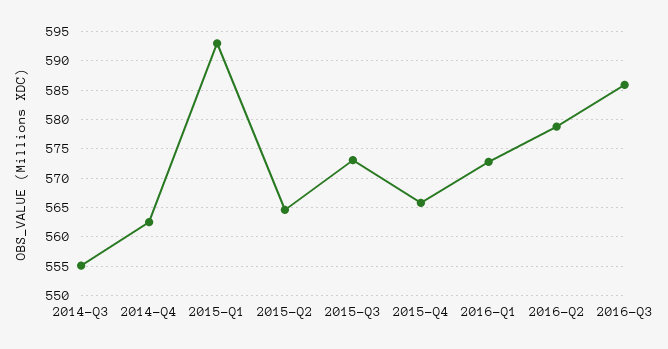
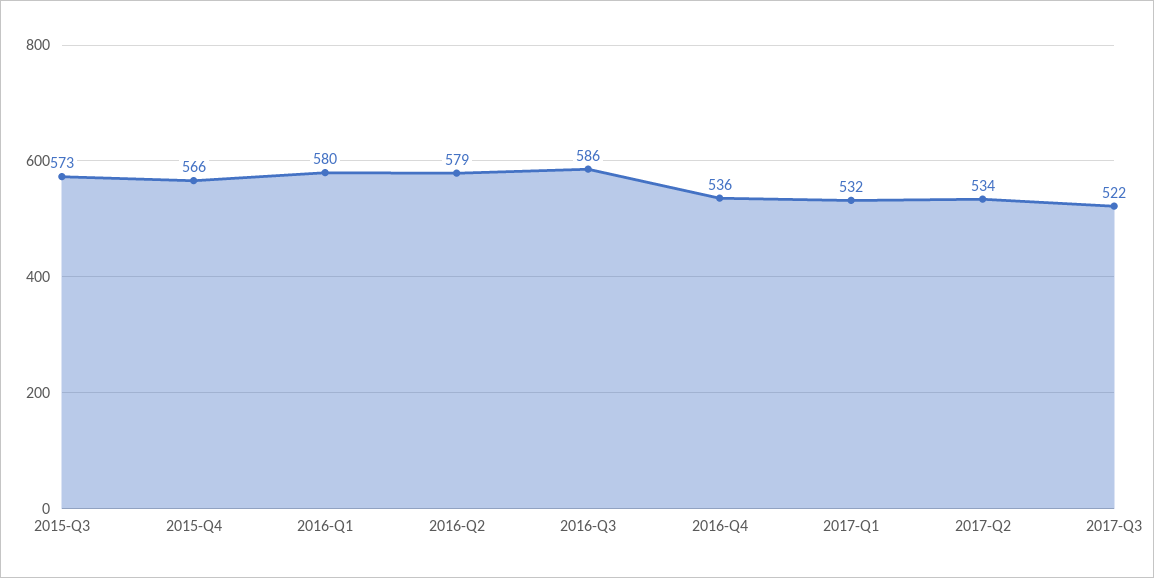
2014-Q3: 555 -> none
2014-Q4: 562.5 -> none
2015-Q1: 592.5 -> none
2015-Q2: 565 -> none
2016-Q1: 572.5 -> 580
2016-Q4: none -> 536
2017-Q1: none -> 532
2017-Q2: none -> 534
2017-Q3: none -> 522

